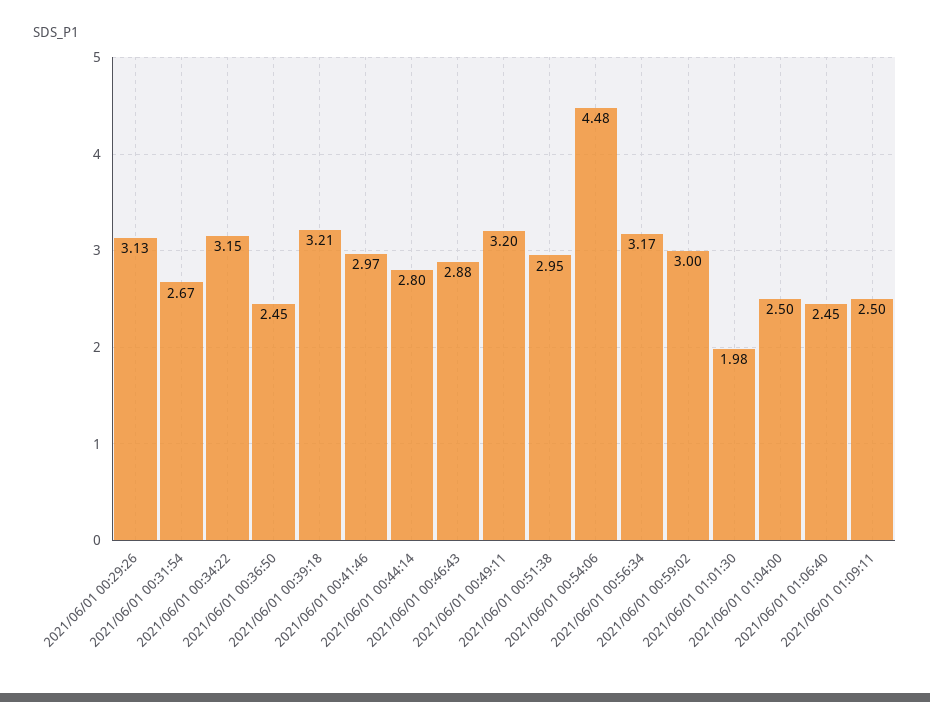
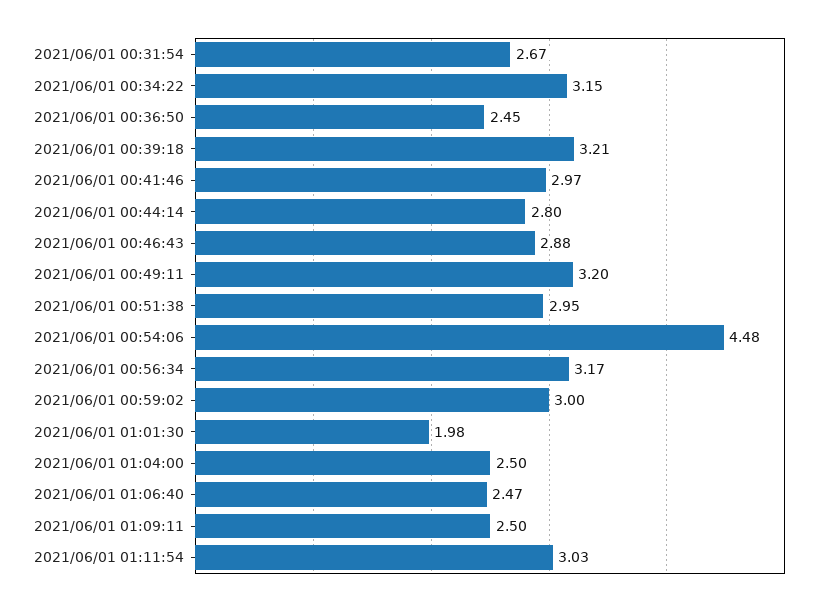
2021/06/01 00:29:26: 3.13 -> none
2021/06/01 01:06:40: 2.45 -> 2.47
2021/06/01 01:11:54: none -> 3.03

